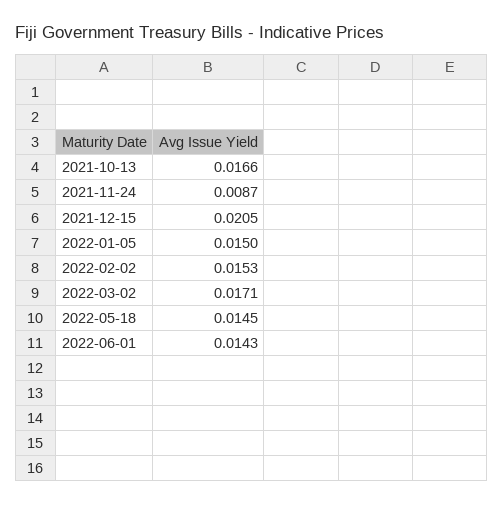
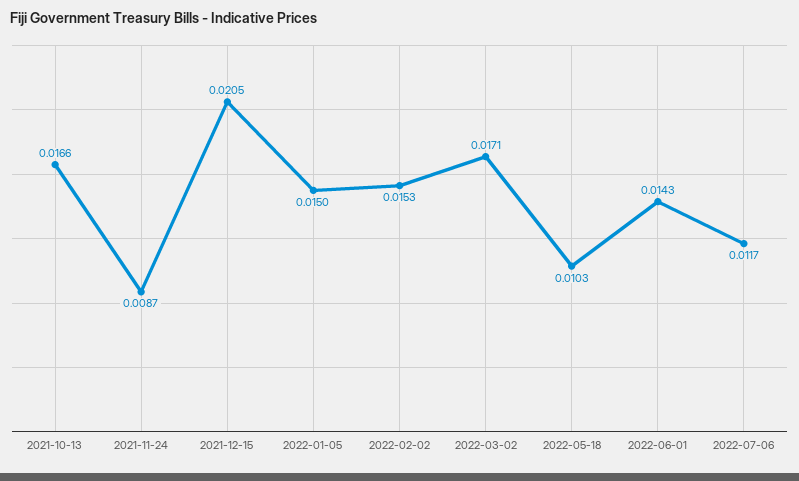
2022-05-18: 0.0145 -> 0.0103
2022-07-06: none -> 0.0117

